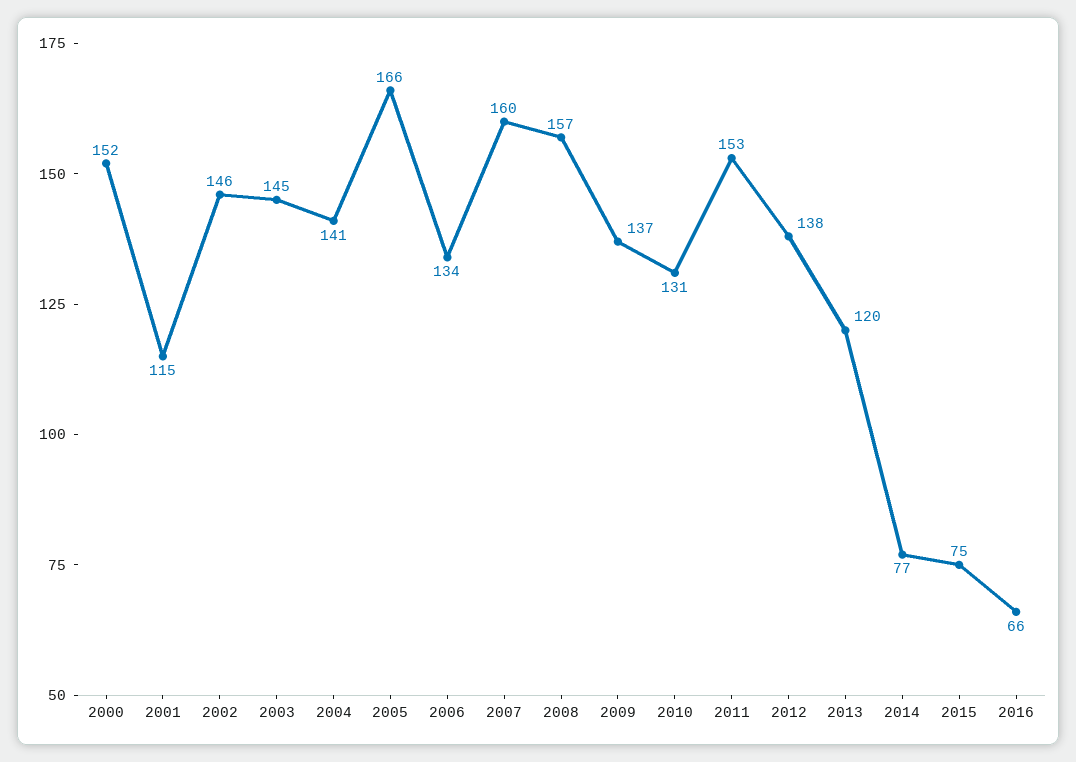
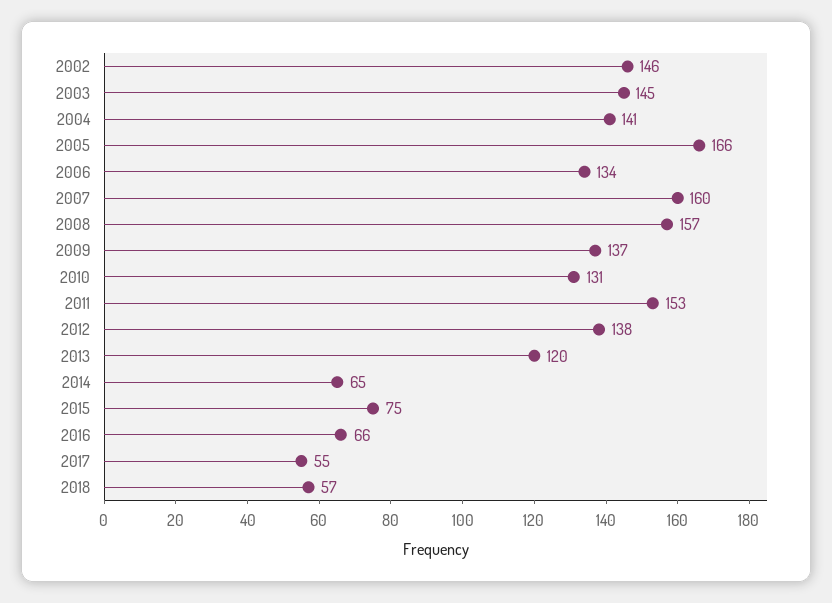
2000: 152 -> none
2001: 115 -> none
2014: 77 -> 65
2017: none -> 55
2018: none -> 57

